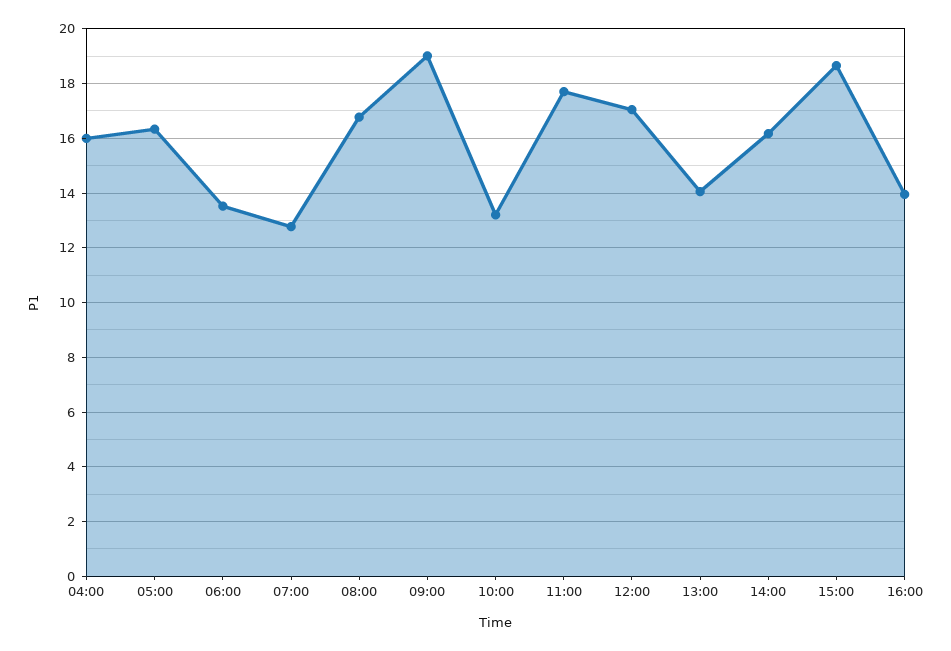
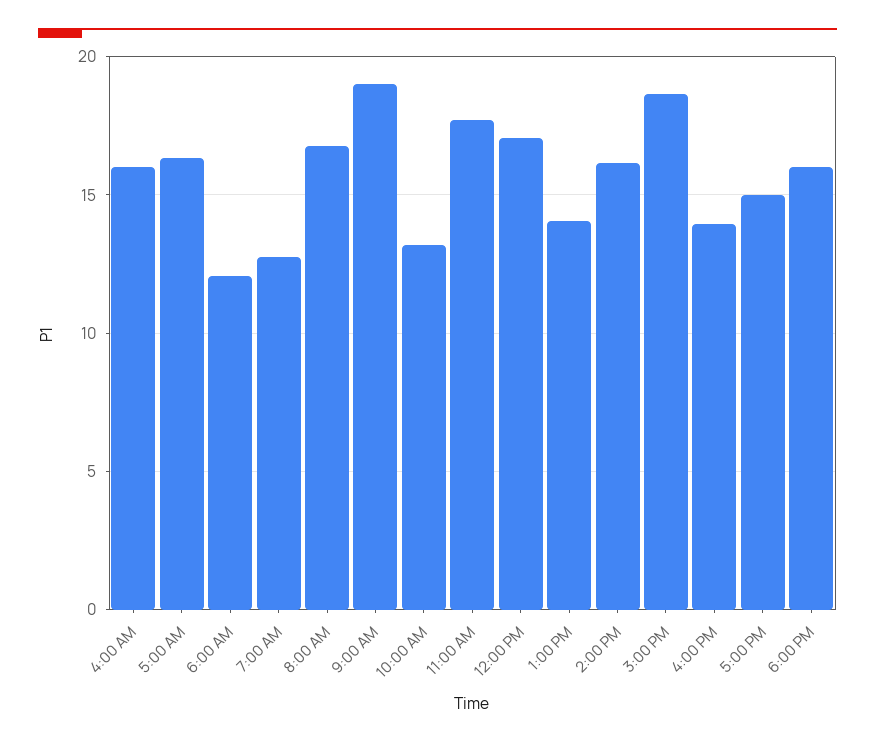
06:00: 13.5 -> 12
5:00 PM: none -> 15
6:00 PM: none -> 16

